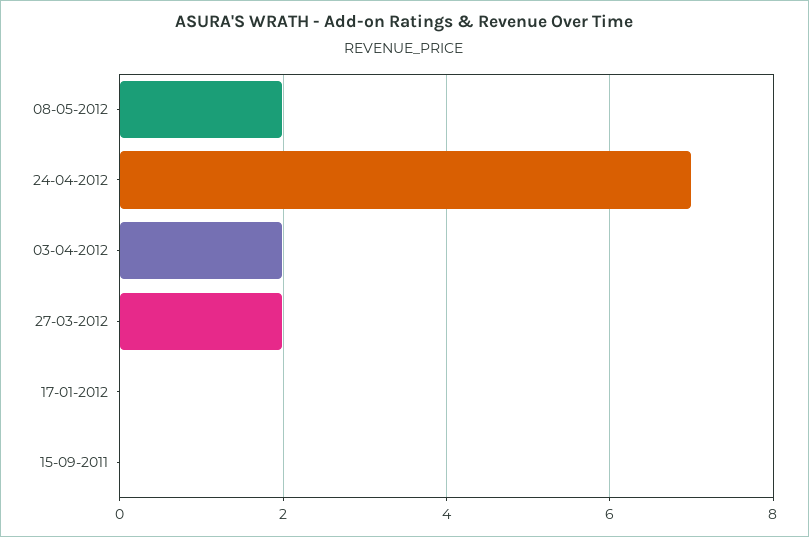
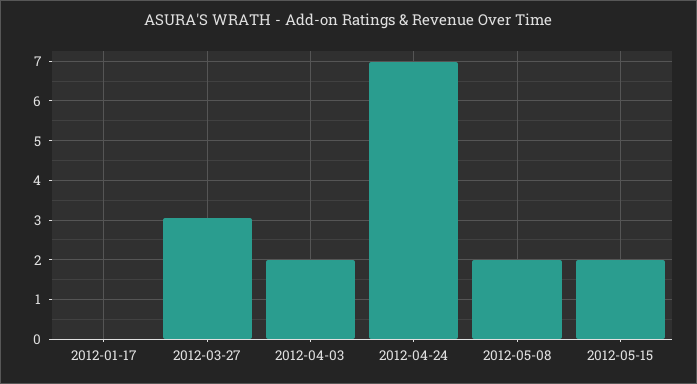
27-03-2012: 2 -> 3
15-09-2011: 0 -> none
2012-05-15: none -> 2

